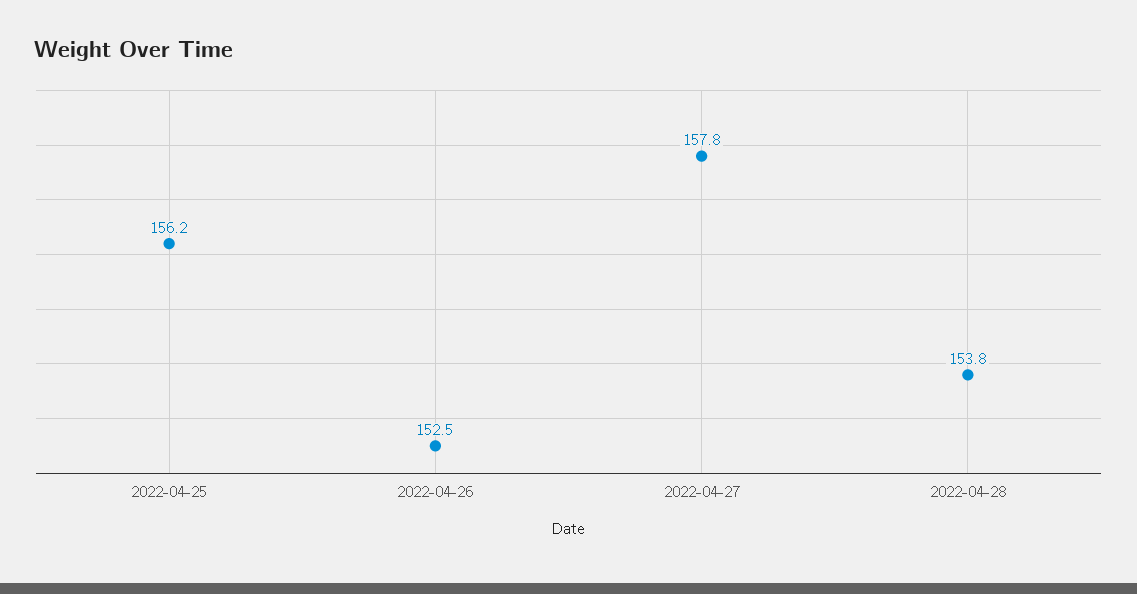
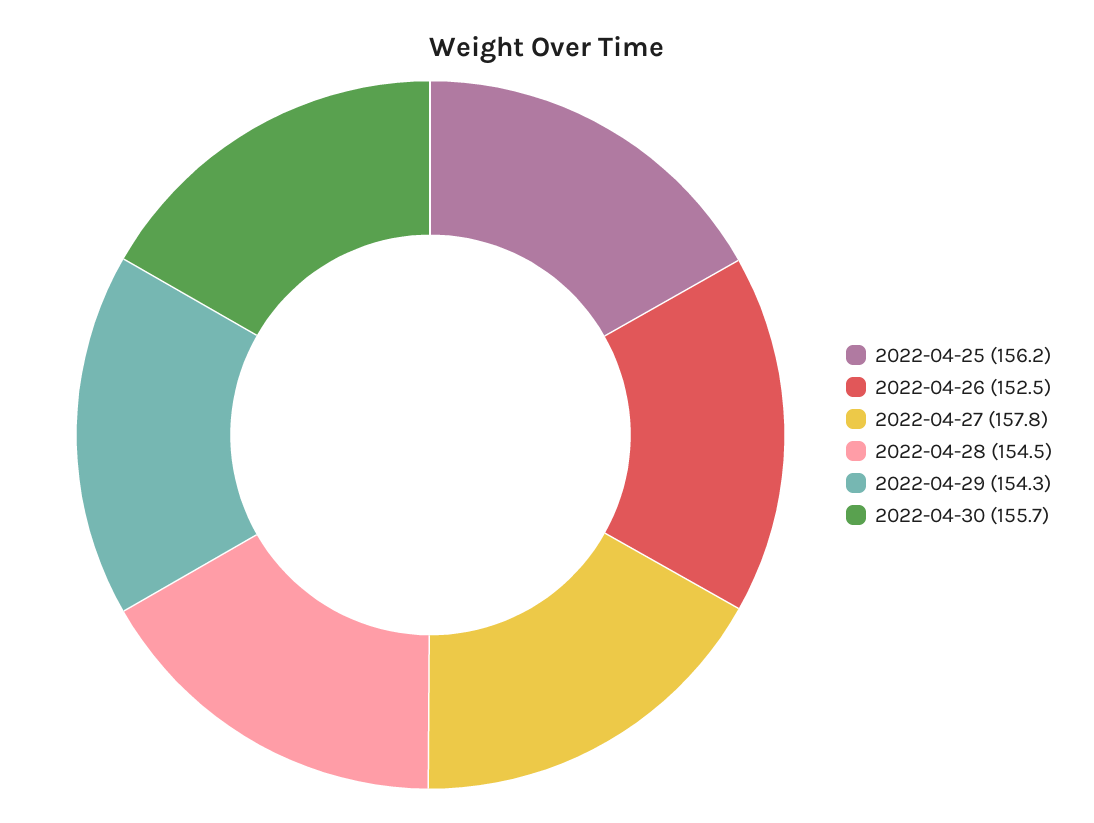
2022-04-28: 153.8 -> 154.5
2022-04-29: none -> 154.3
2022-04-30: none -> 155.7

